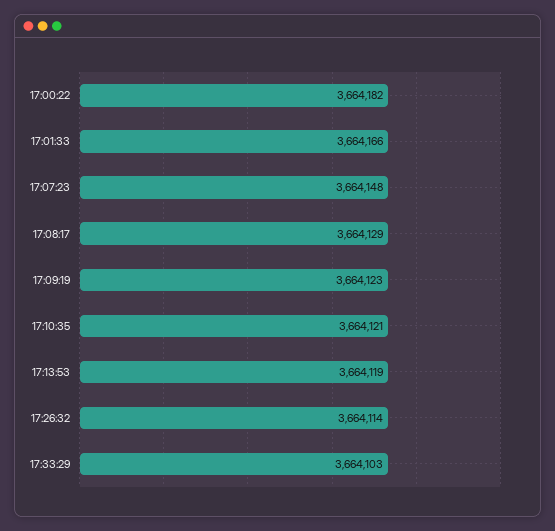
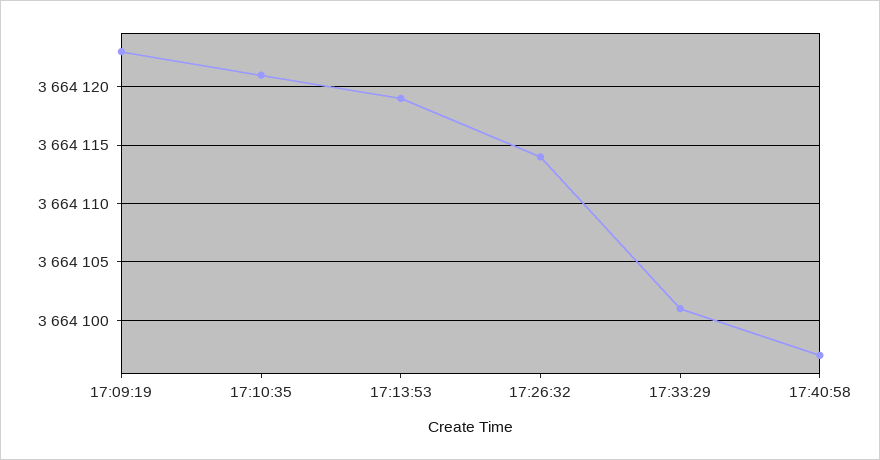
17:00:22: 3664182 -> none
17:01:33: 3664166 -> none
17:07:23: 3664148 -> none
17:08:17: 3664129 -> none
17:33:29: 3664103 -> 3664101
17:40:58: none -> 3664097

